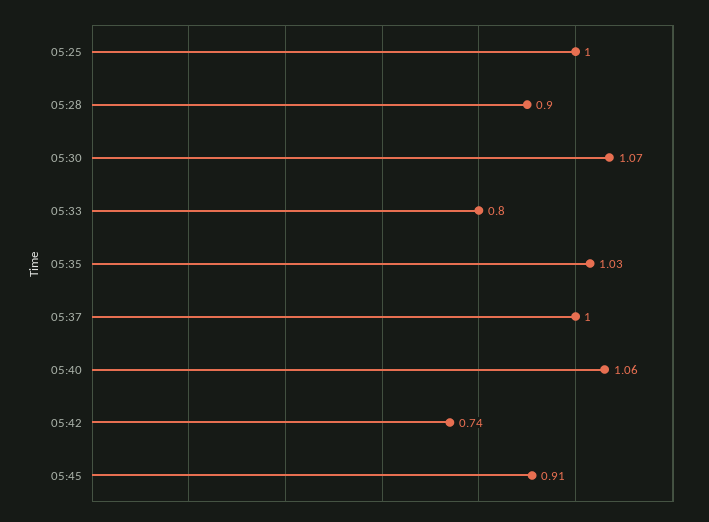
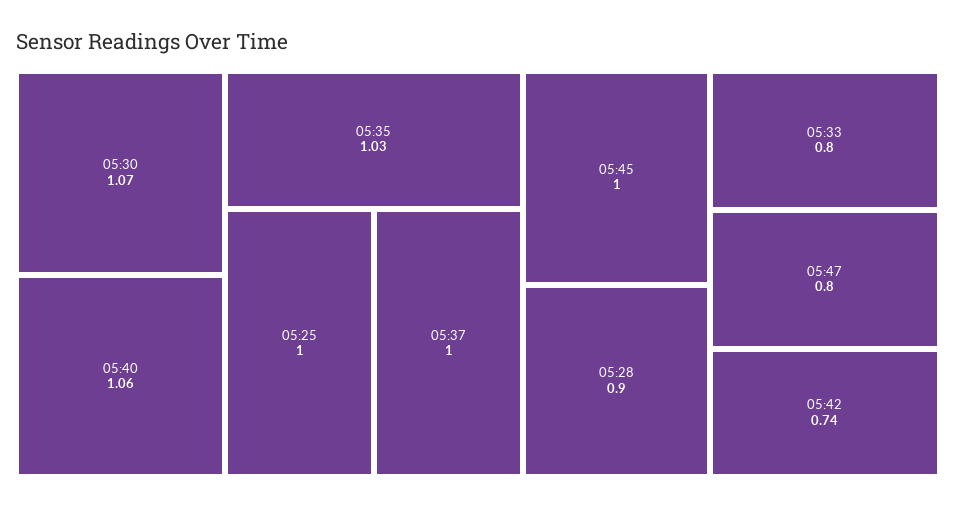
05:45: 0.91 -> 1
05:47: none -> 0.8

